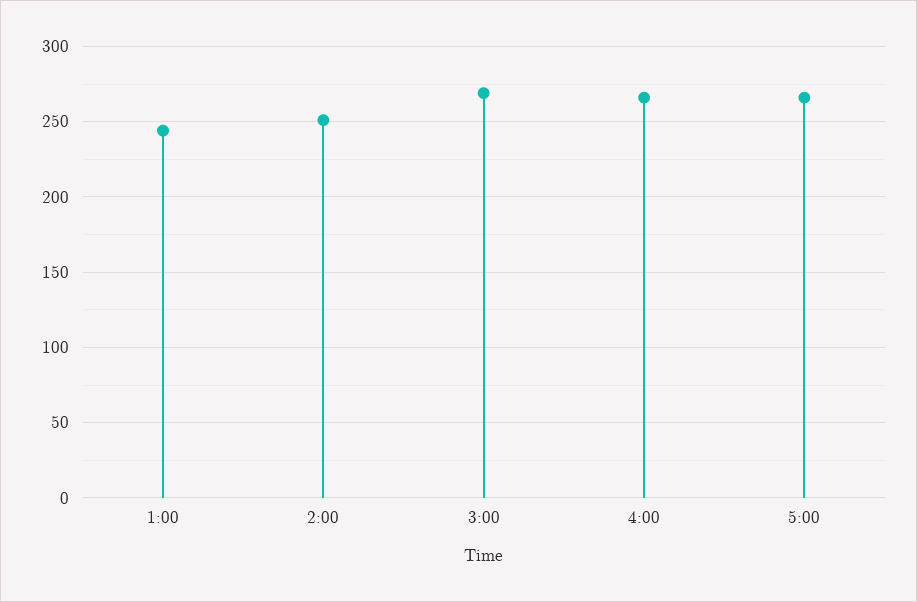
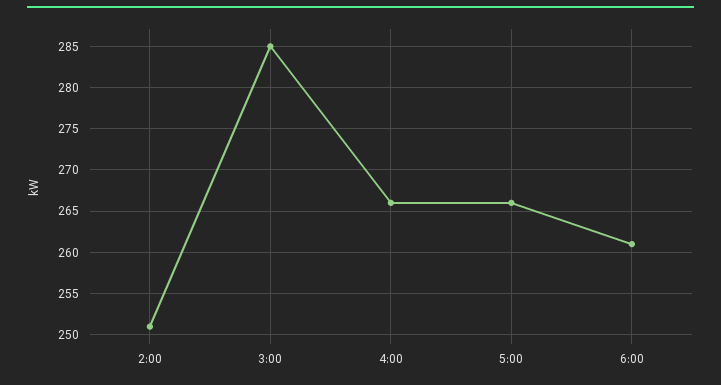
1:00: 245 -> none
3:00: 270 -> 285
6:00: none -> 261

